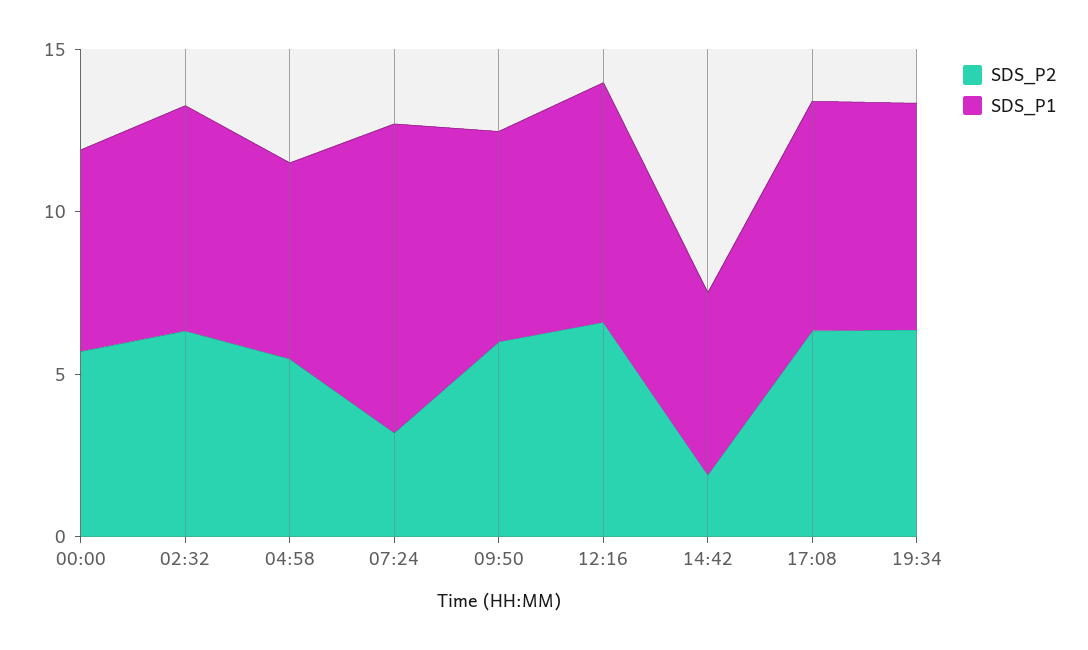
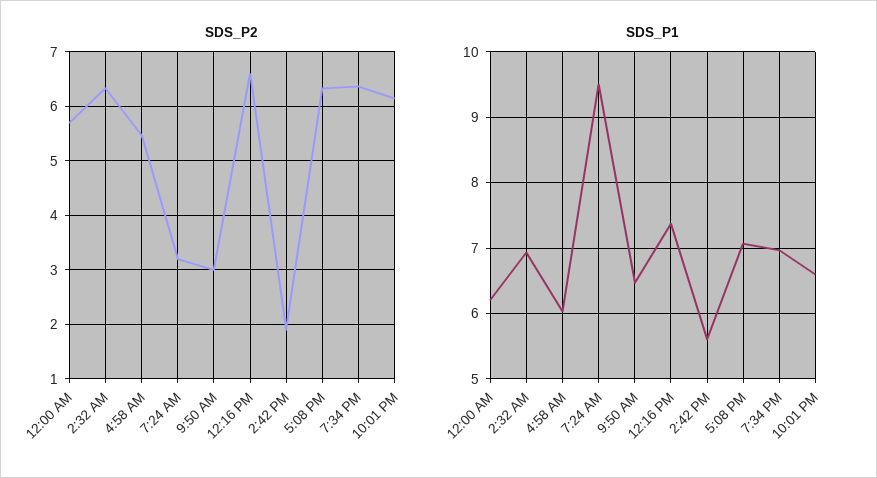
SDS_P2, 09:50: 6 -> 3
SDS_P2, 10:01 PM: none -> 6.2
SDS_P1, 10:01 PM: none -> 6.6

